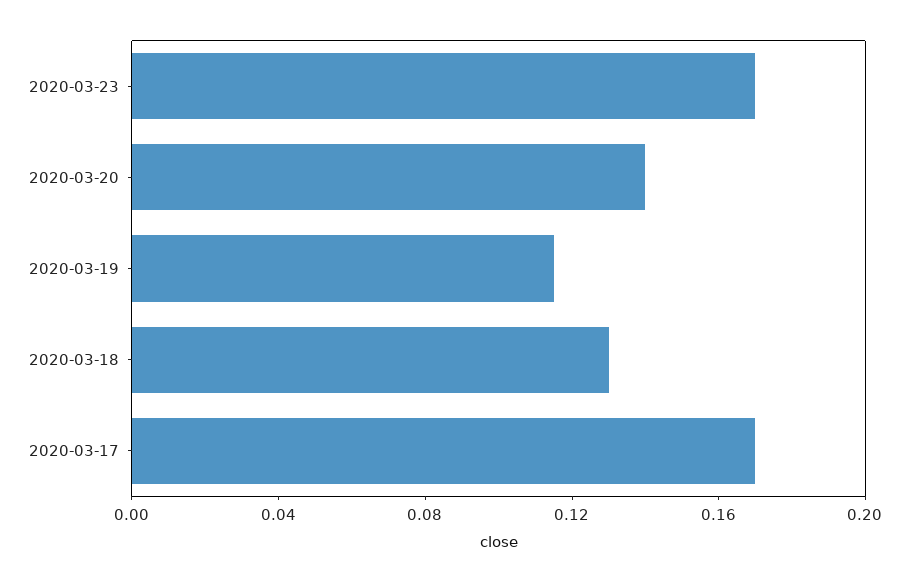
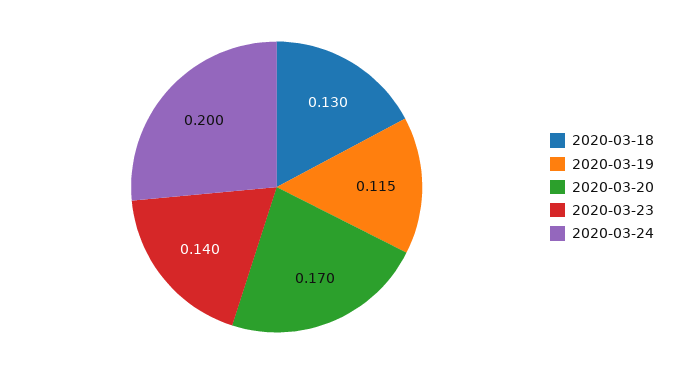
2020-03-23: 0.17 -> 0.14
2020-03-20: 0.14 -> 0.17
2020-03-17: 0.17 -> none
2020-03-24: none -> 0.2

